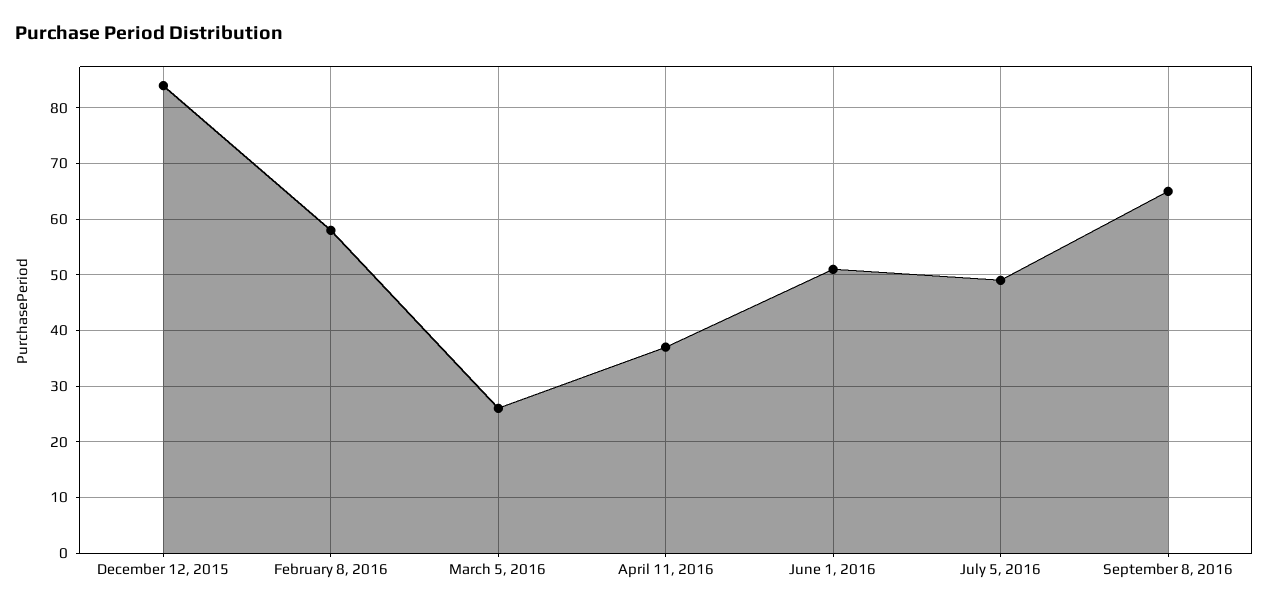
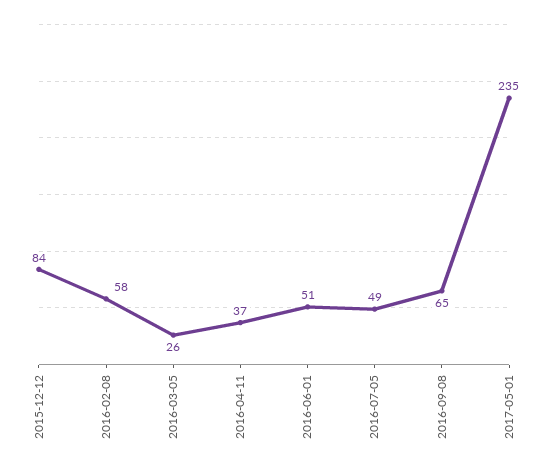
2017-05-01: none -> 235

